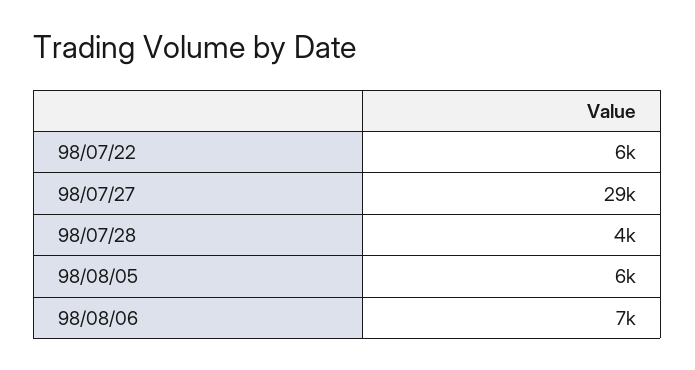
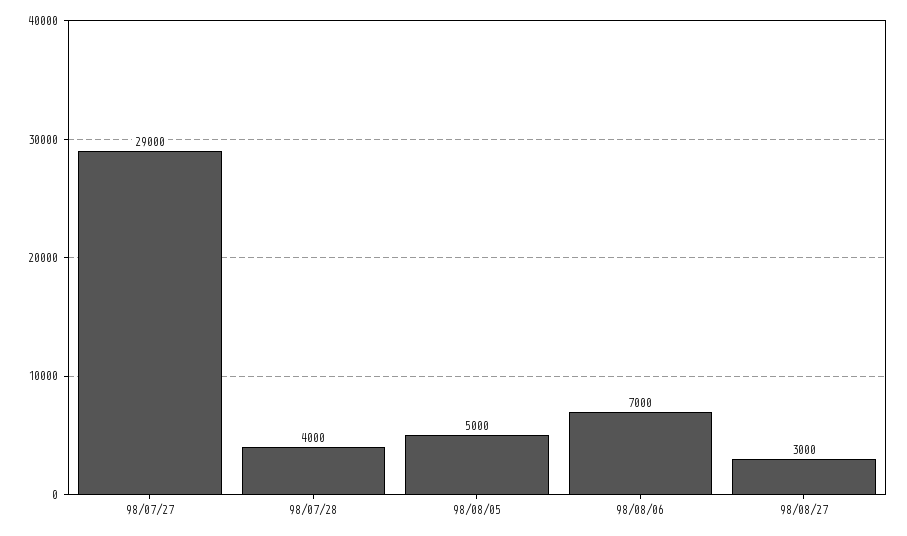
98/07/22: 6000 -> none
98/08/05: 6000 -> 5000
98/08/27: none -> 3000

